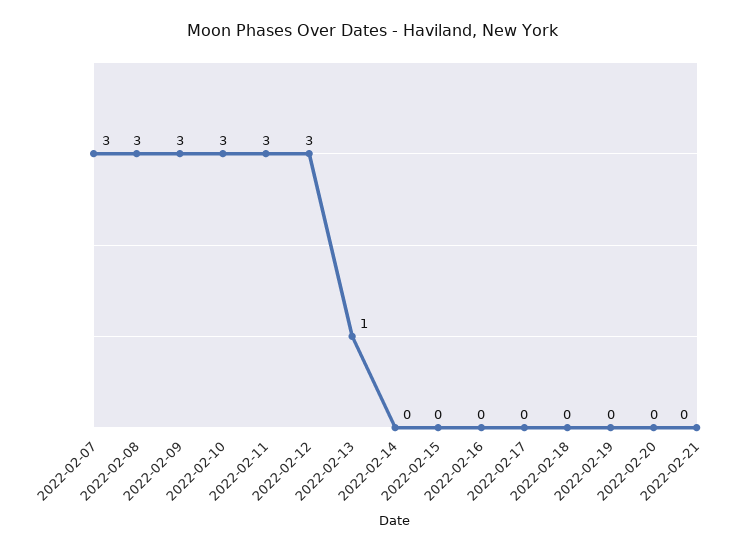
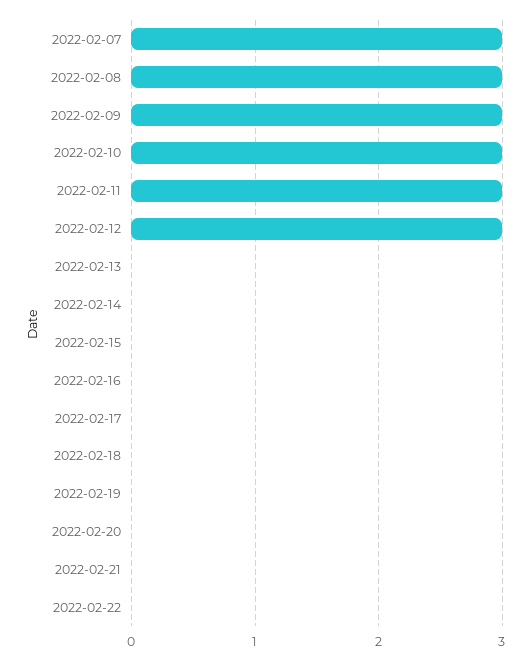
2022-02-13: 1 -> 0
2022-02-22: none -> 0

